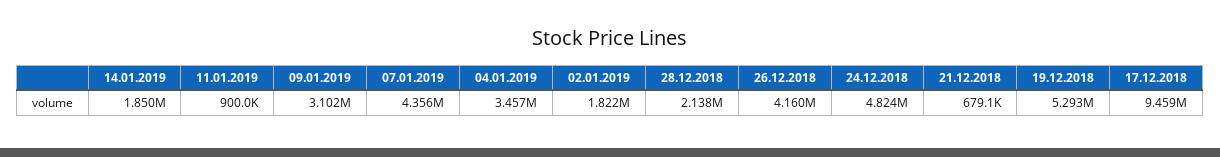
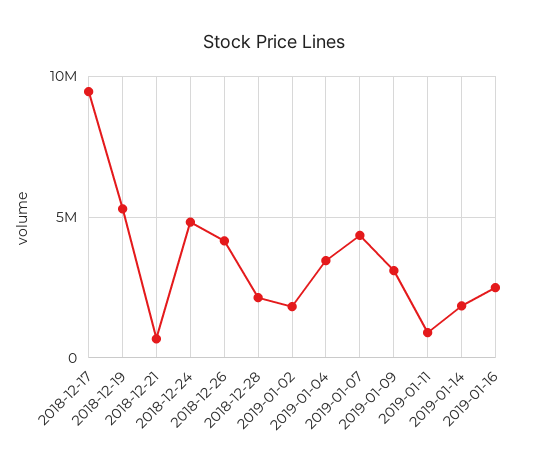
2019-01-16: none -> 2500000

